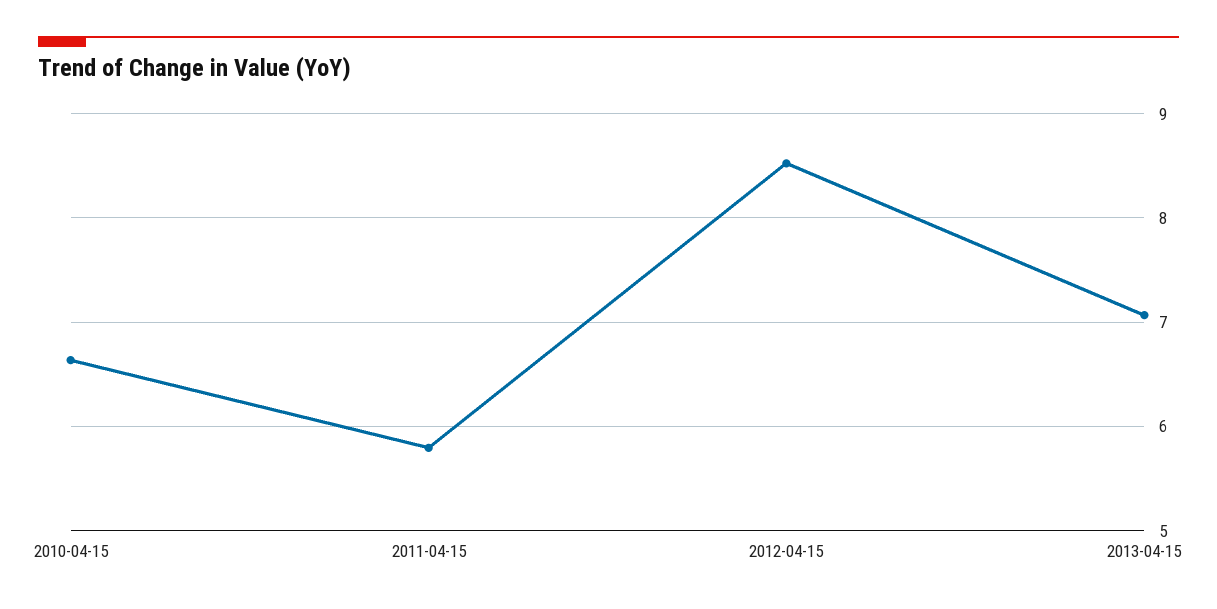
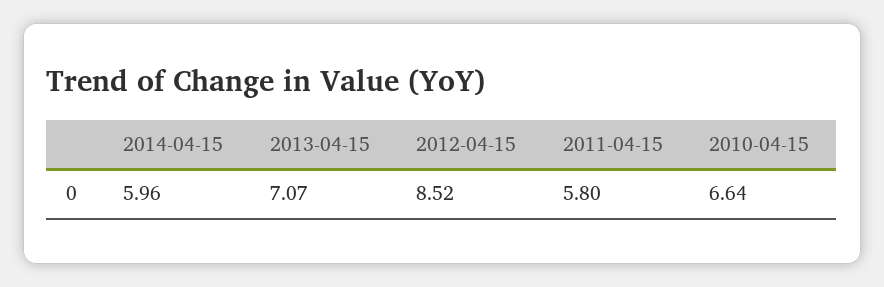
2014-04-15: none -> 5.96

